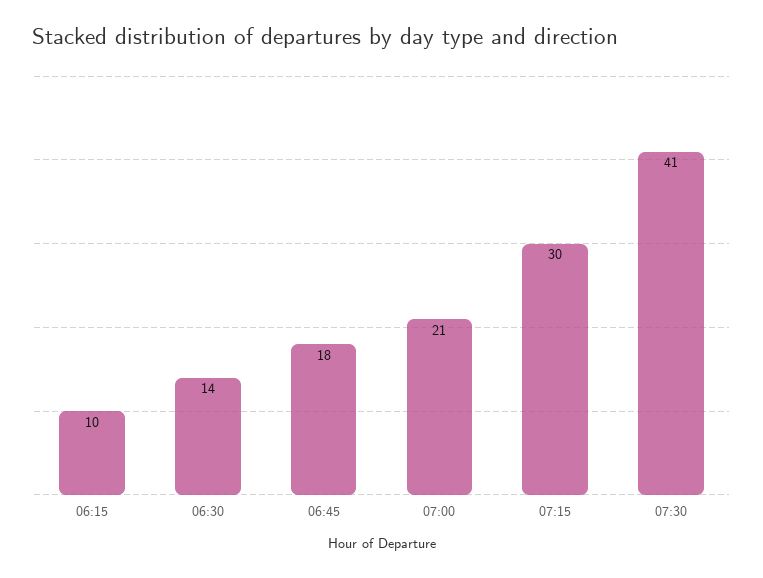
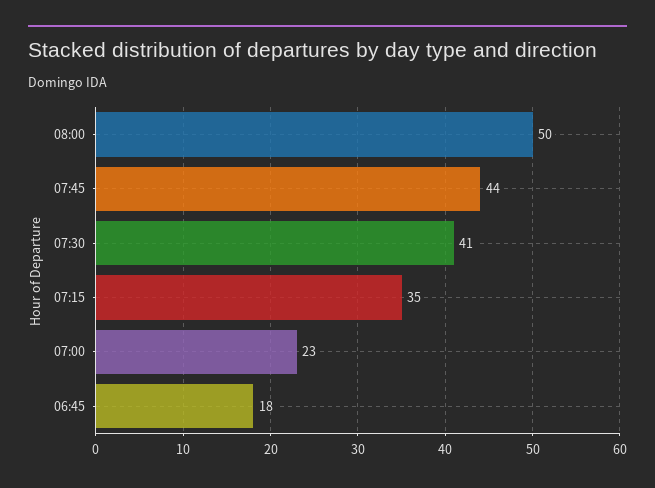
06:15: 10 -> none
06:30: 14 -> none
07:00: 21 -> 23
07:15: 30 -> 35
08:00: none -> 50
07:45: none -> 44

